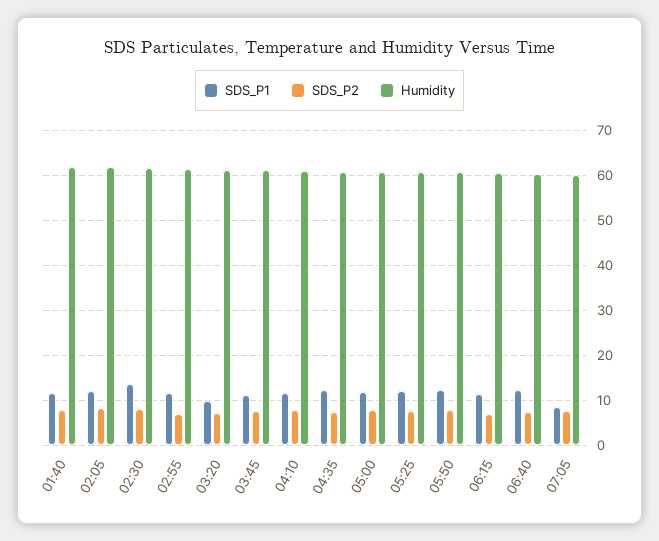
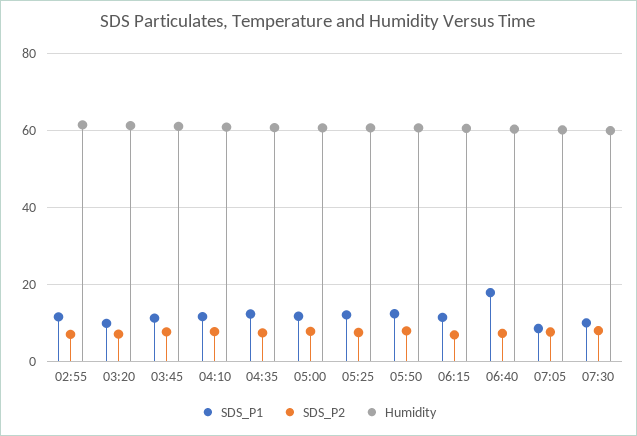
SDS_P1, 01:40: 12 -> none
SDS_P2, 01:40: 8 -> none
Humidity, 01:40: 62 -> none
SDS_P1, 02:05: 12 -> none
SDS_P2, 02:05: 8 -> none
Humidity, 02:05: 62 -> none
SDS_P1, 02:30: 14 -> none
SDS_P2, 02:30: 8 -> none
Humidity, 02:30: 62 -> none
SDS_P1, 06:40: 12 -> 18
SDS_P1, 07:30: none -> 10
SDS_P2, 07:30: none -> 8
Humidity, 07:30: none -> 60

